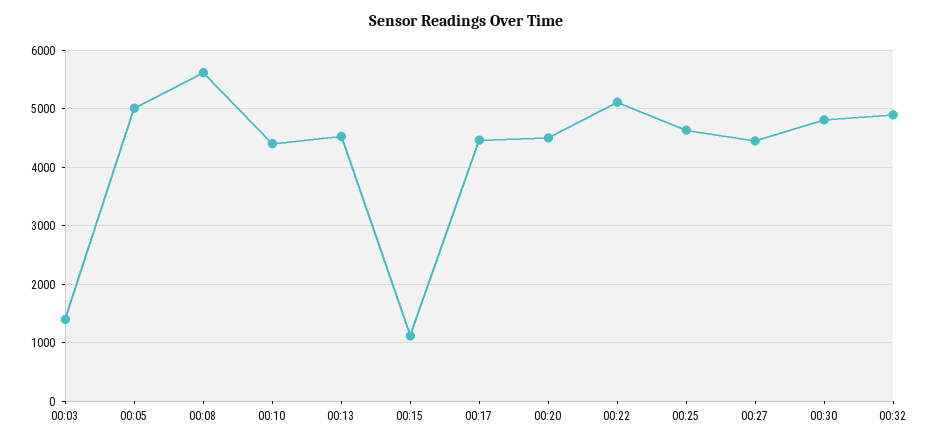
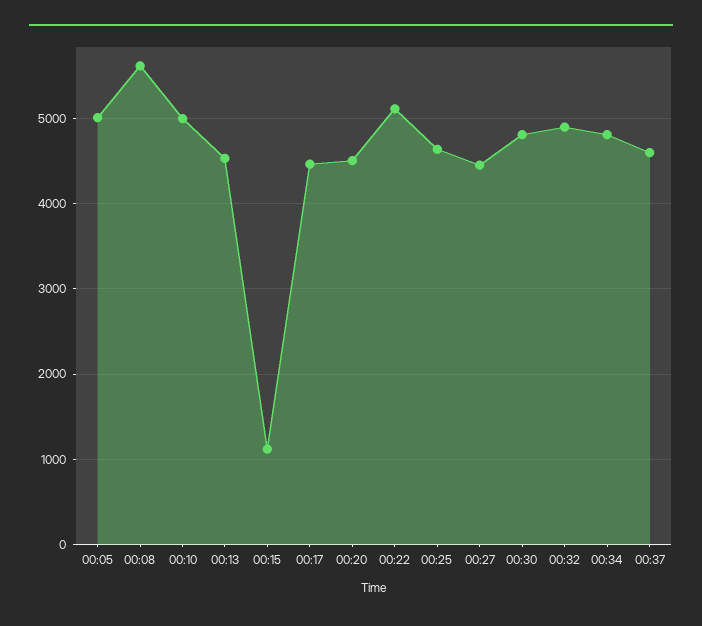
00:03: 1400 -> none
00:10: 4400 -> 5000
00:34: none -> 4800
00:37: none -> 4600

